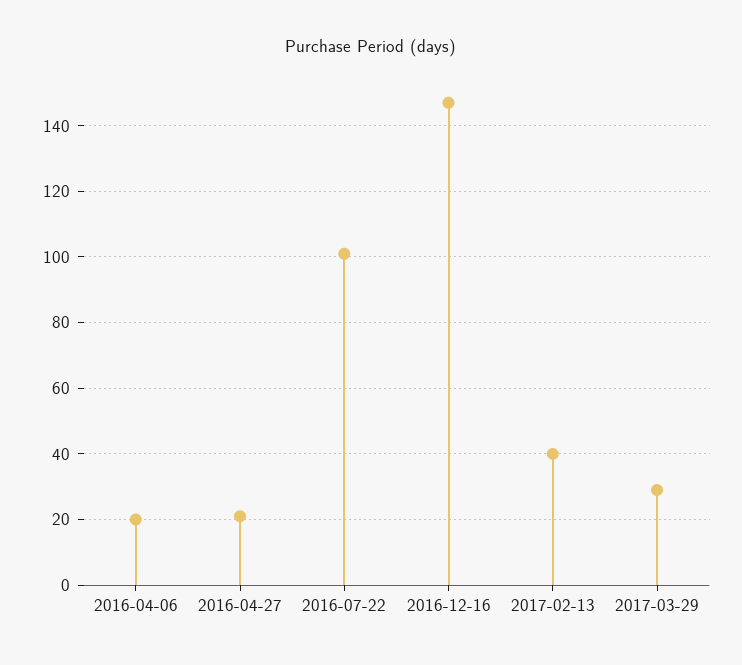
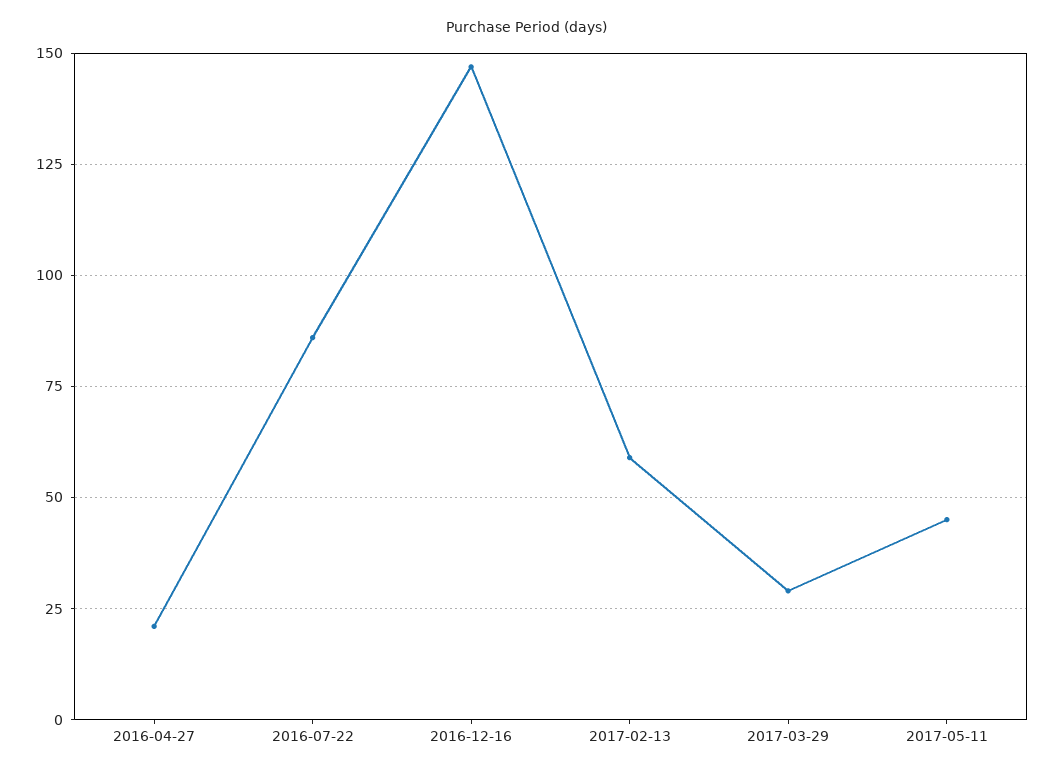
2016-04-06: 20 -> none
2016-07-22: 100 -> 85
2017-02-13: 40 -> 60
2017-05-11: none -> 45

